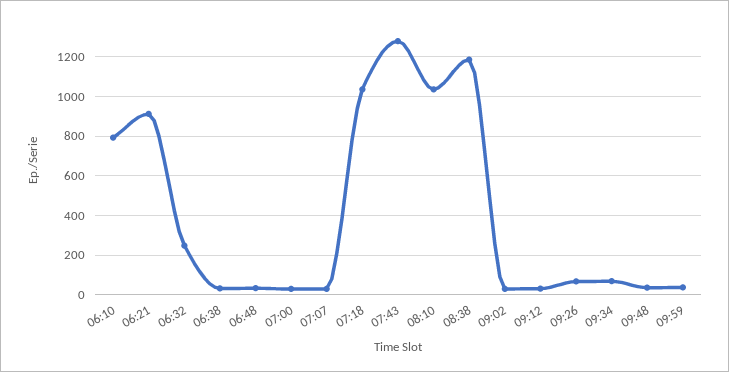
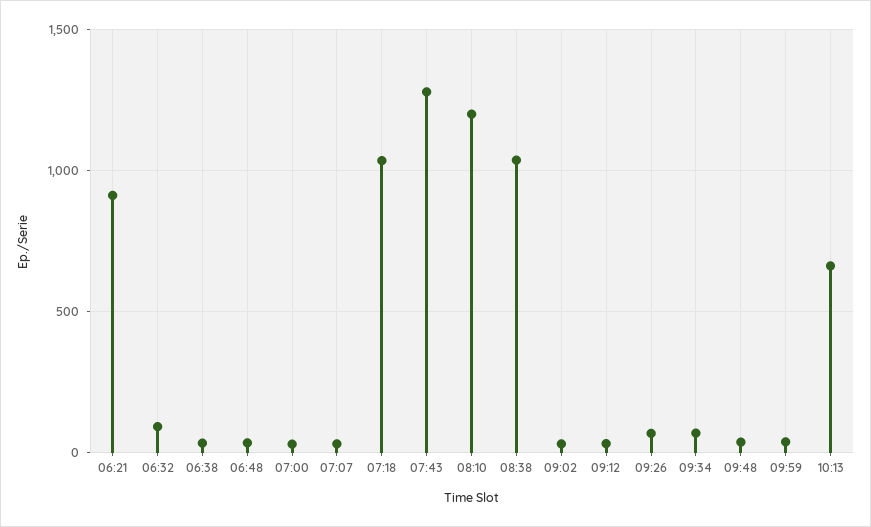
06:10: 800 -> none
06:32: 250 -> 100
08:10: 1050 -> 1200
08:38: 1200 -> 1050
10:13: none -> 650

